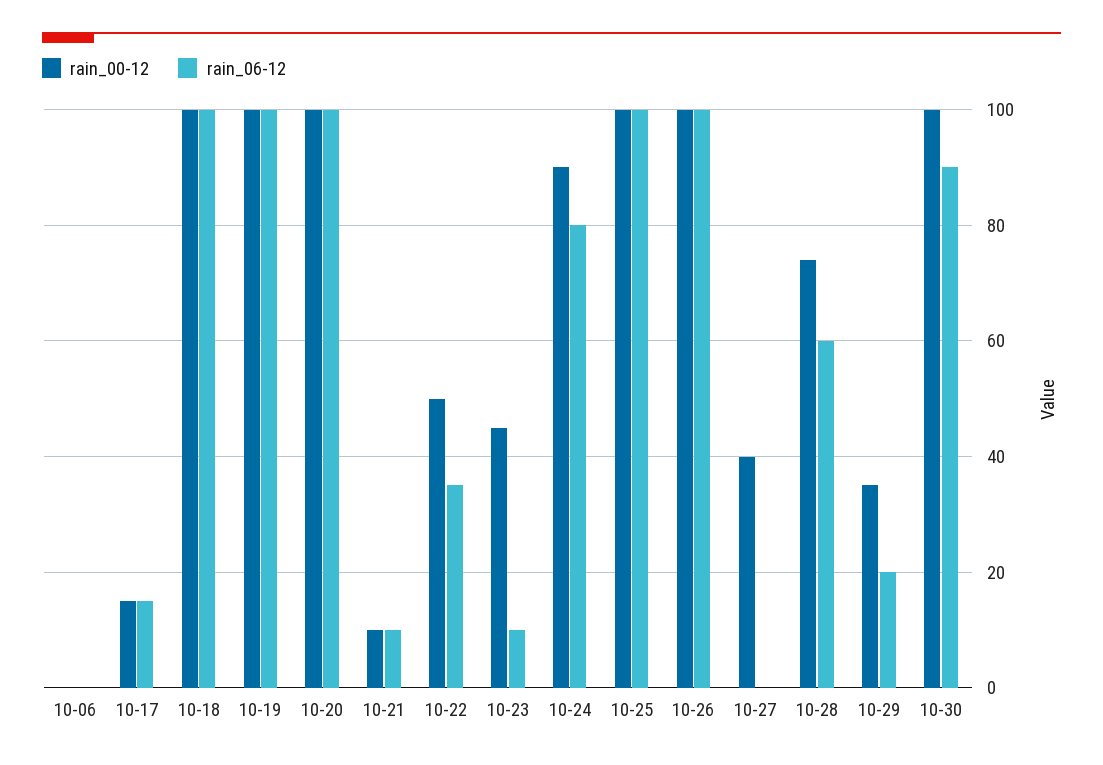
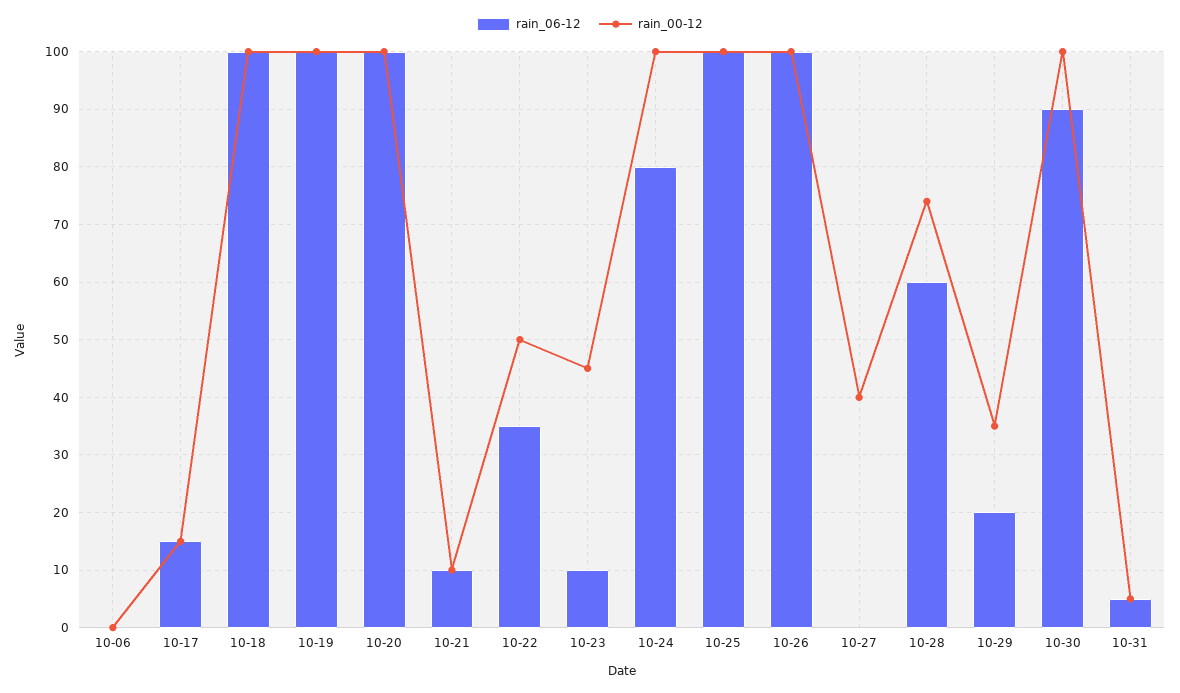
rain_00-12, 10-24: 90 -> 100
rain_06-12, 10-31: none -> 5
rain_00-12, 10-31: none -> 5

